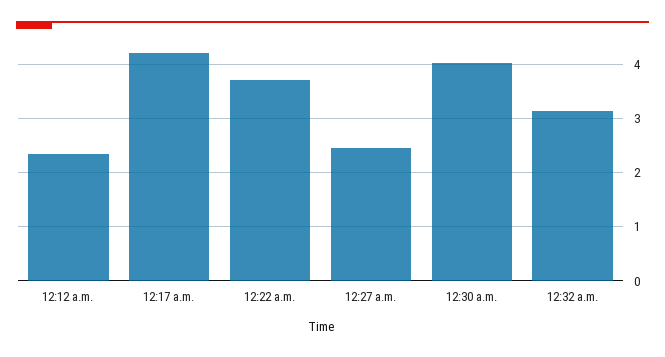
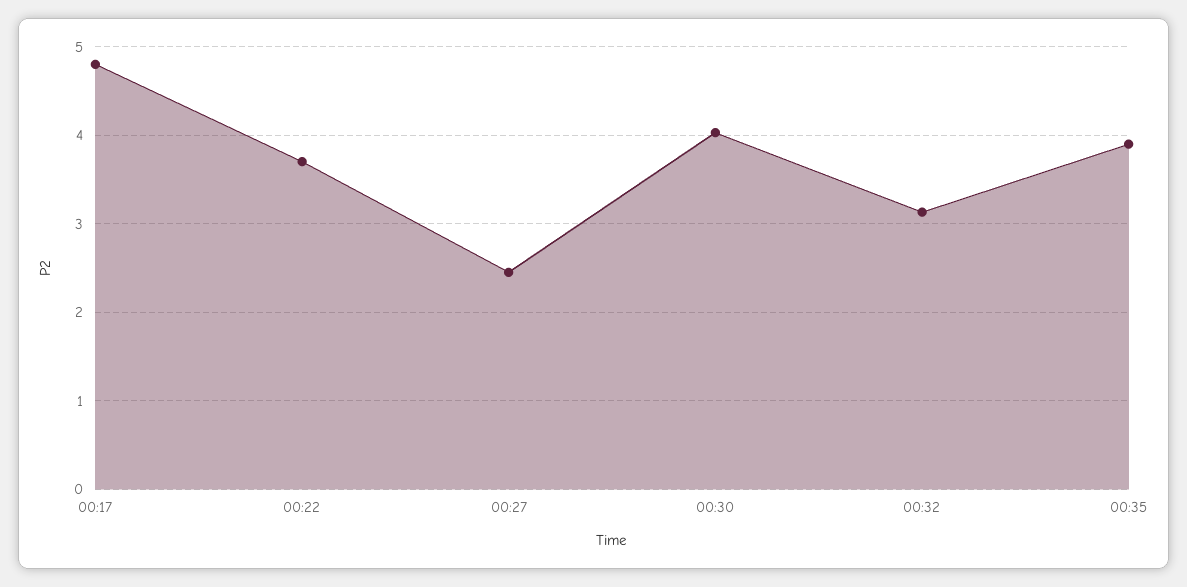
12:12 a.m.: 2.4 -> none
12:17 a.m.: 4.2 -> 4.8
00:35: none -> 3.9

